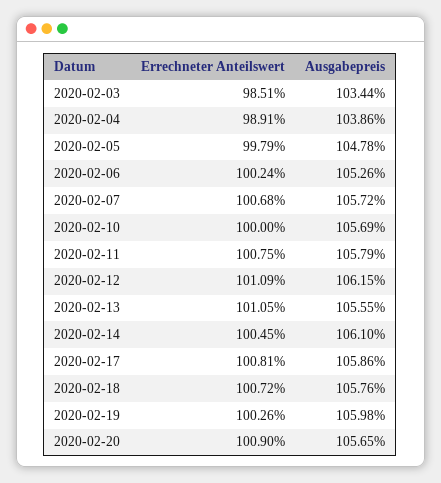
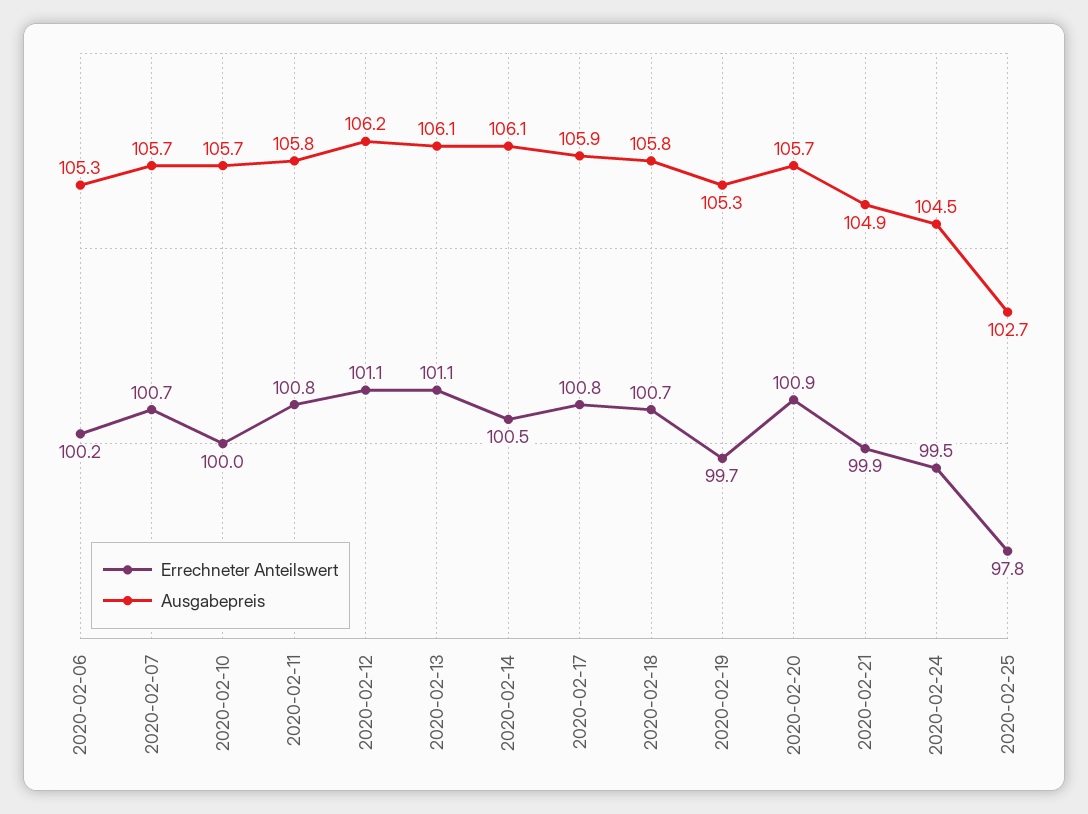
Errechneter Anteilswert, 2020-02-03: 98.51 -> none
Ausgabepreis, 2020-02-03: 103.44 -> none
Errechneter Anteilswert, 2020-02-04: 98.91 -> none
Ausgabepreis, 2020-02-04: 103.86 -> none
Errechneter Anteilswert, 2020-02-05: 99.79 -> none
Ausgabepreis, 2020-02-05: 104.78 -> none
Ausgabepreis, 2020-02-13: 105.55 -> 106.1
Errechneter Anteilswert, 2020-02-19: 100.26 -> 99.7
Ausgabepreis, 2020-02-19: 105.98 -> 105.3
Errechneter Anteilswert, 2020-02-21: none -> 99.9
Ausgabepreis, 2020-02-21: none -> 104.9
Errechneter Anteilswert, 2020-02-24: none -> 99.5
Ausgabepreis, 2020-02-24: none -> 104.5
Errechneter Anteilswert, 2020-02-25: none -> 97.8
Ausgabepreis, 2020-02-25: none -> 102.7

